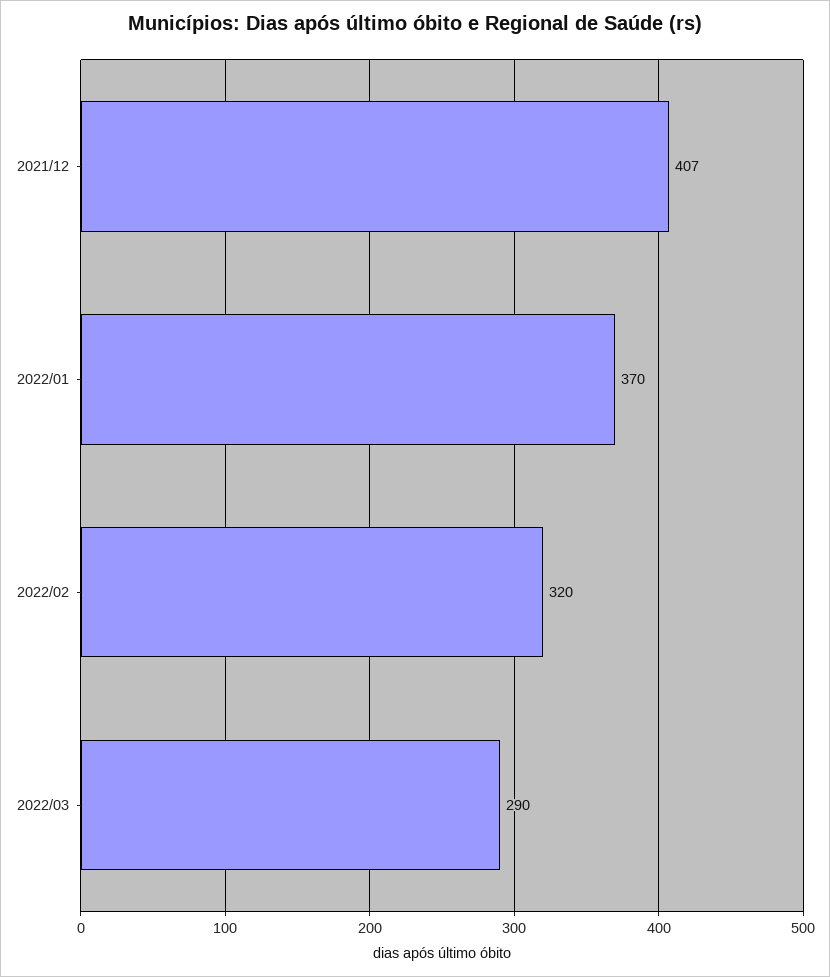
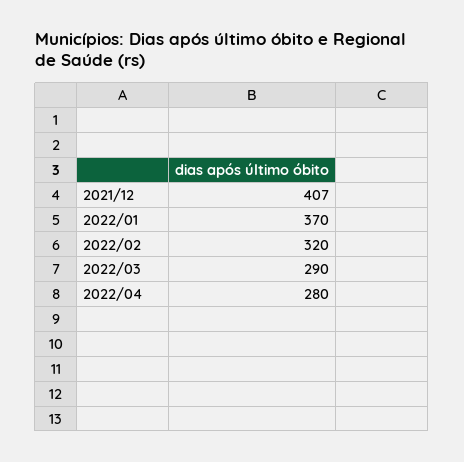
2022/04: none -> 280

